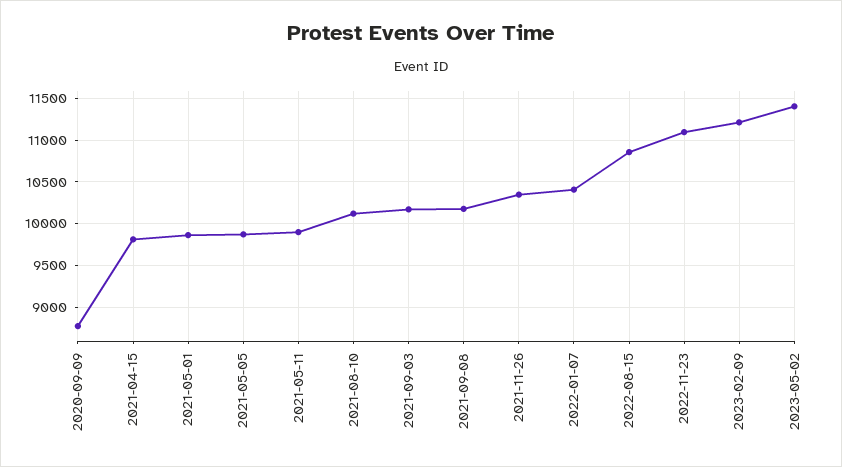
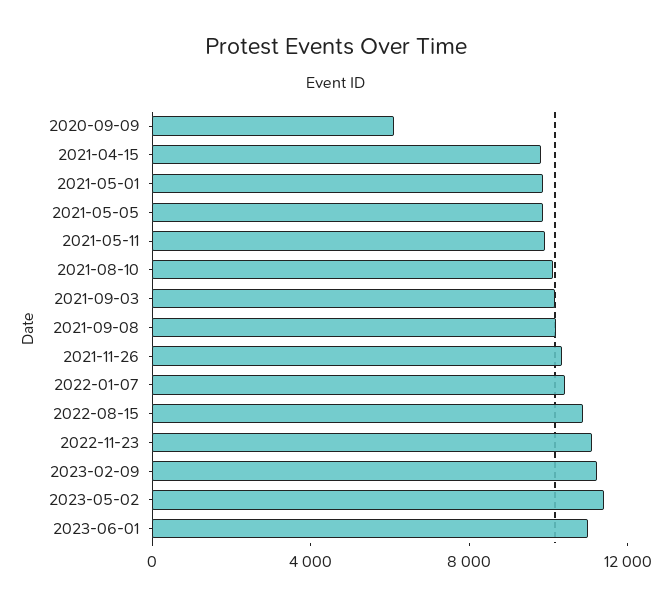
2020-09-09: 8800 -> 6000
2023-06-01: none -> 11000

